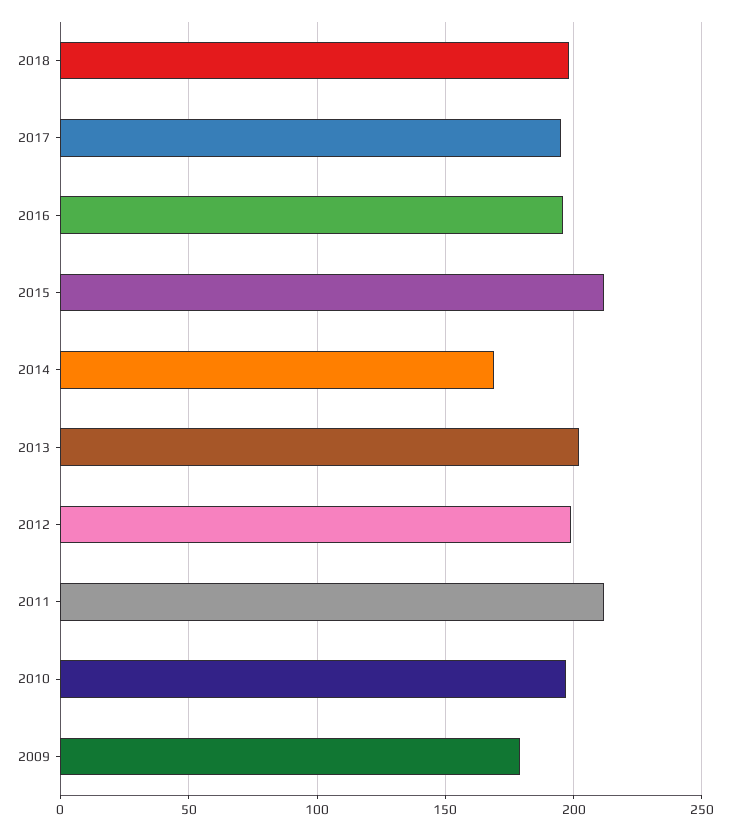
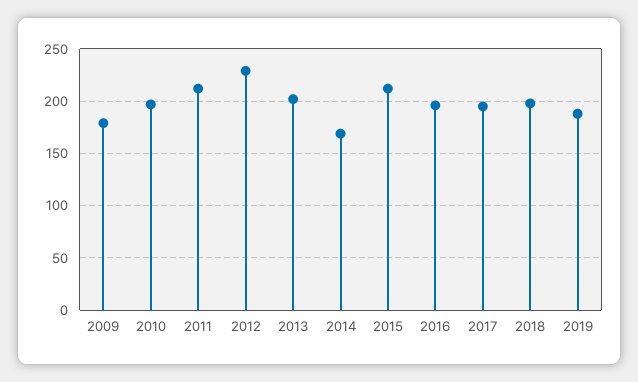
2012: 200 -> 230
2019: none -> 190

